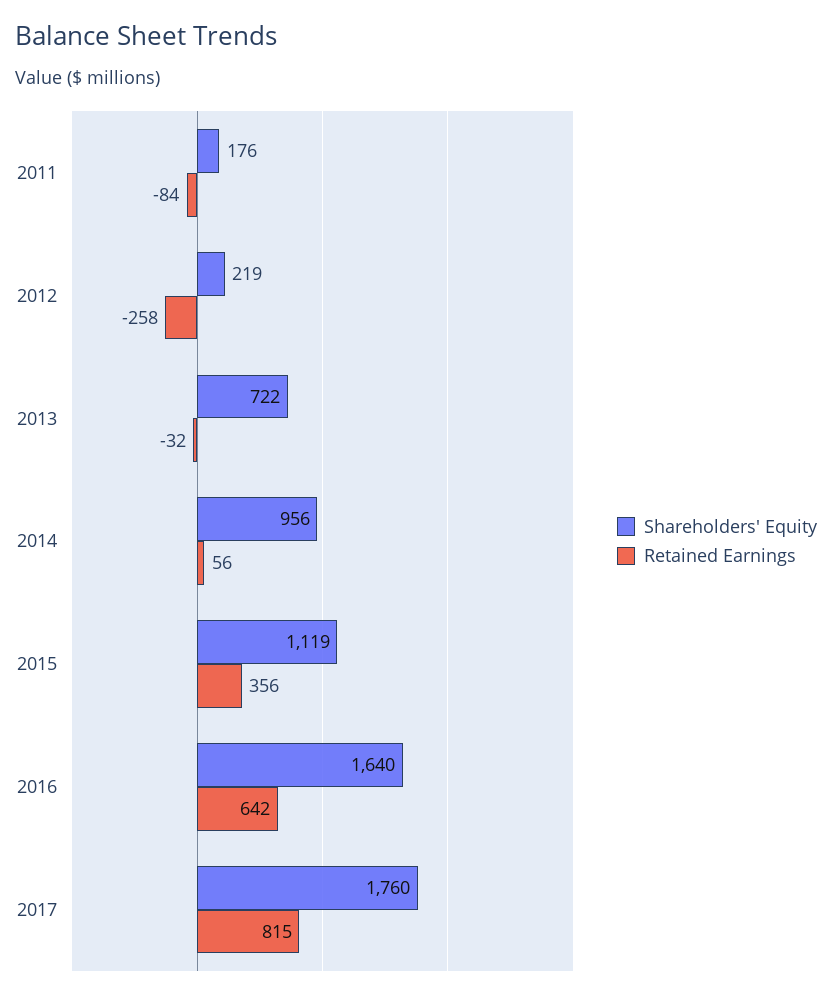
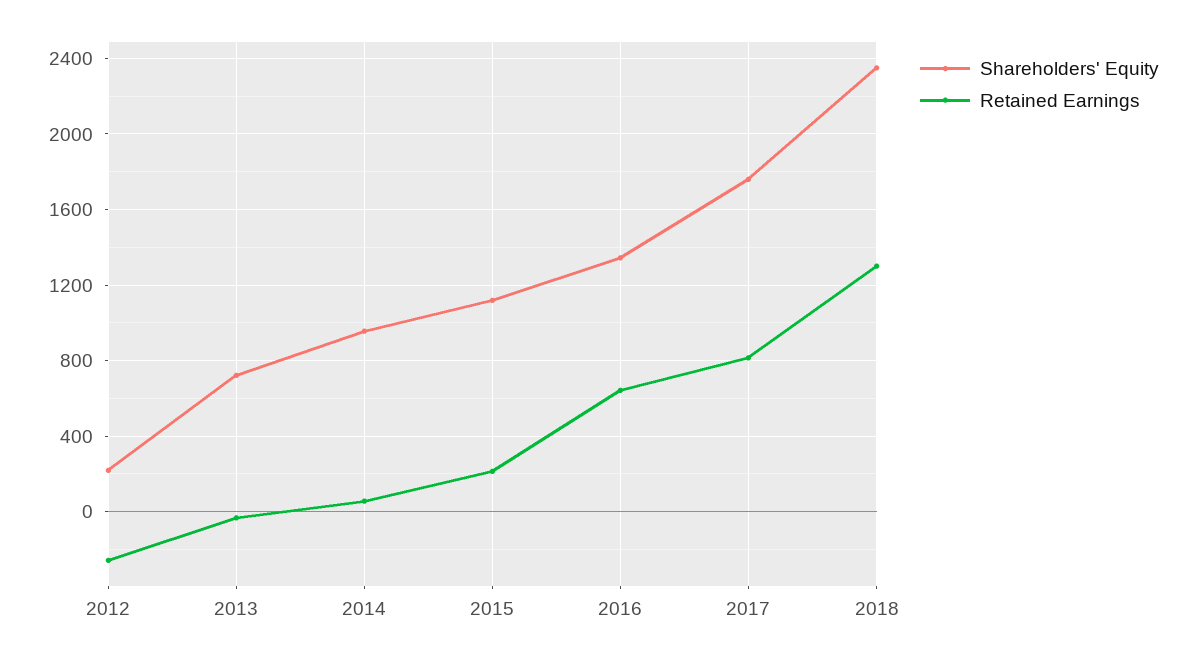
Shareholders' Equity, 2011: 176 -> none
Retained Earnings, 2011: -84 -> none
Retained Earnings, 2015: 356 -> 200
Shareholders' Equity, 2016: 1640 -> 1350
Shareholders' Equity, 2018: none -> 2350
Retained Earnings, 2018: none -> 1300

